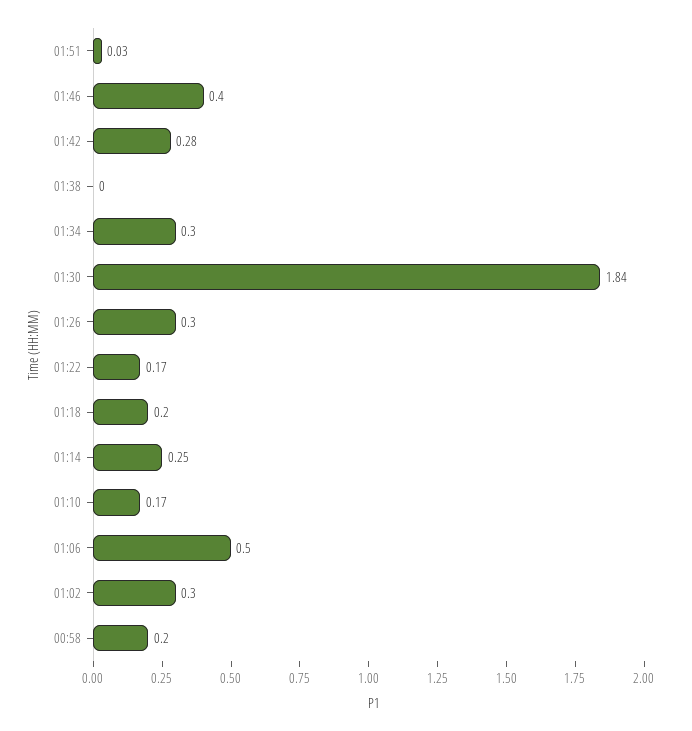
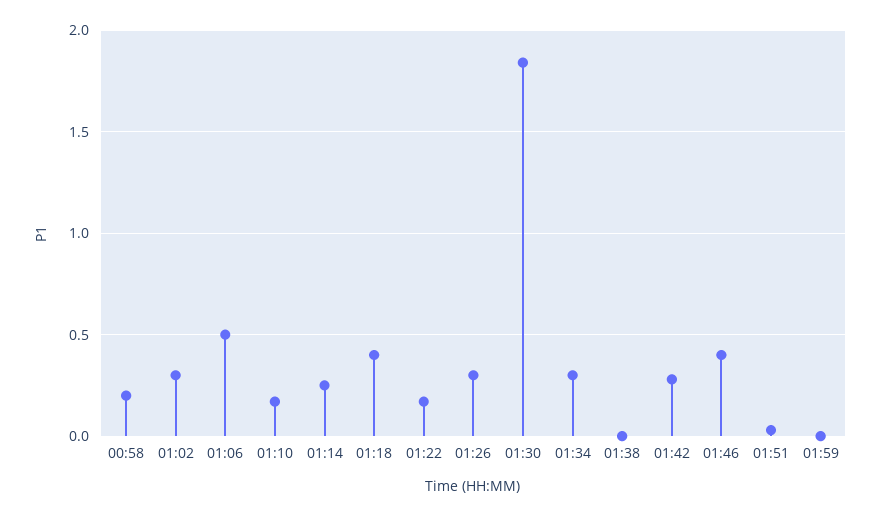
01:18: 0.2 -> 0.4
01:59: none -> 0

